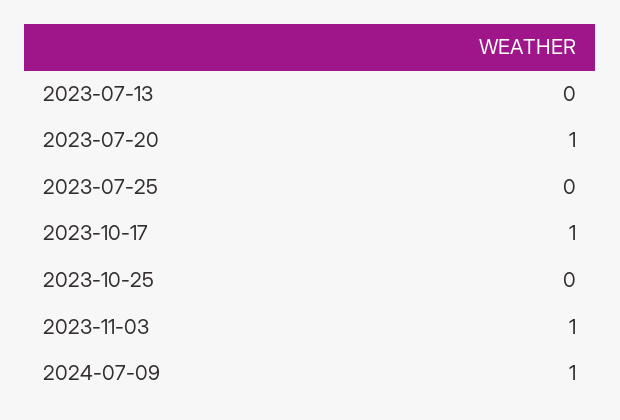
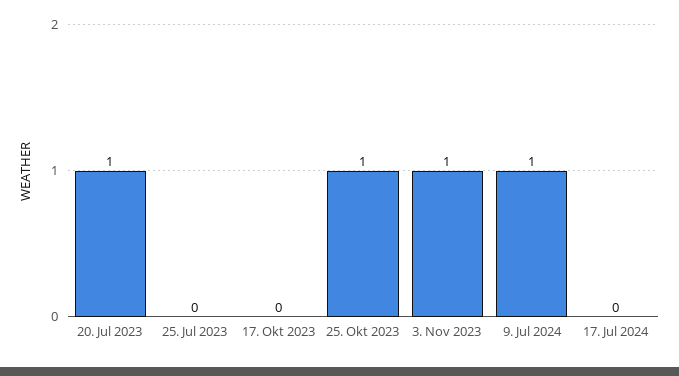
2023-07-13: 0 -> none
2023-10-17: 1 -> 0
2023-10-25: 0 -> 1
17. Jul 2024: none -> 0

